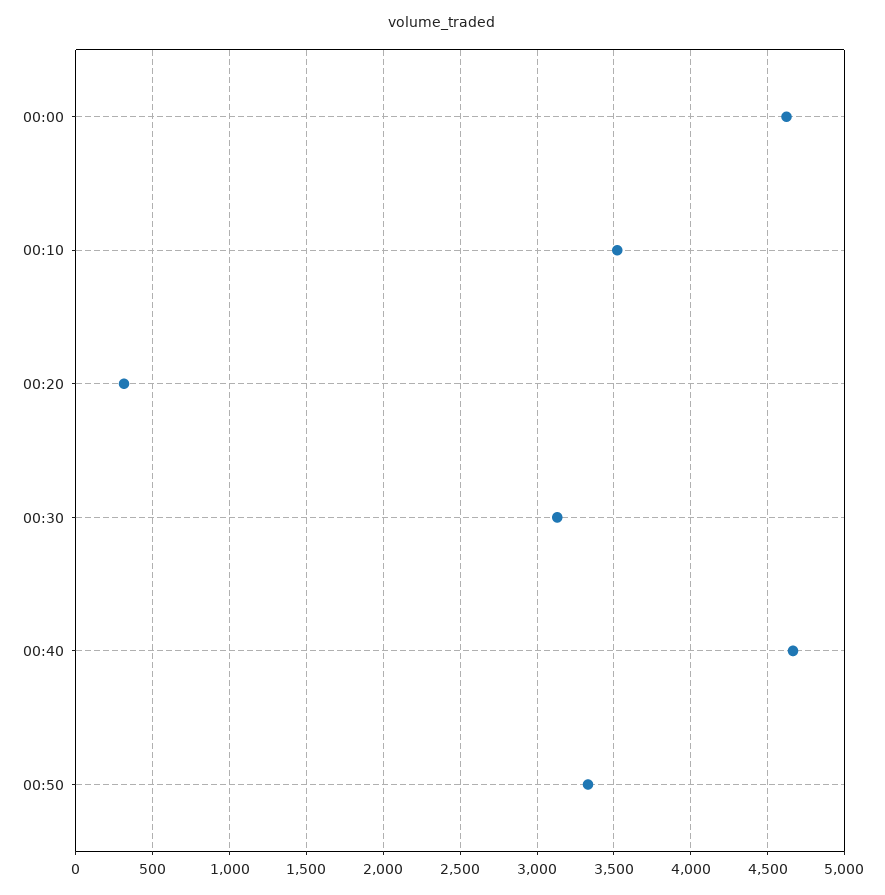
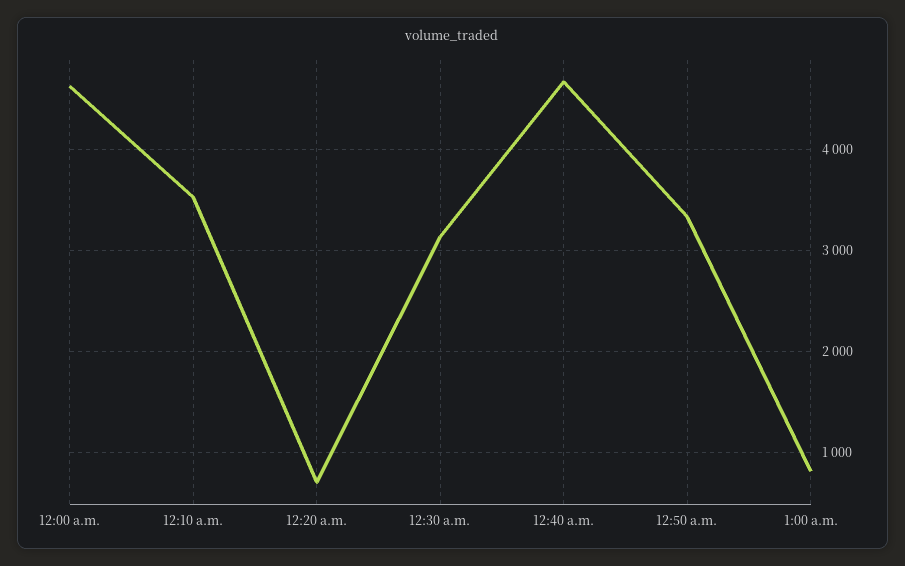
00:20: 300 -> 700
1:00 a.m.: none -> 800

